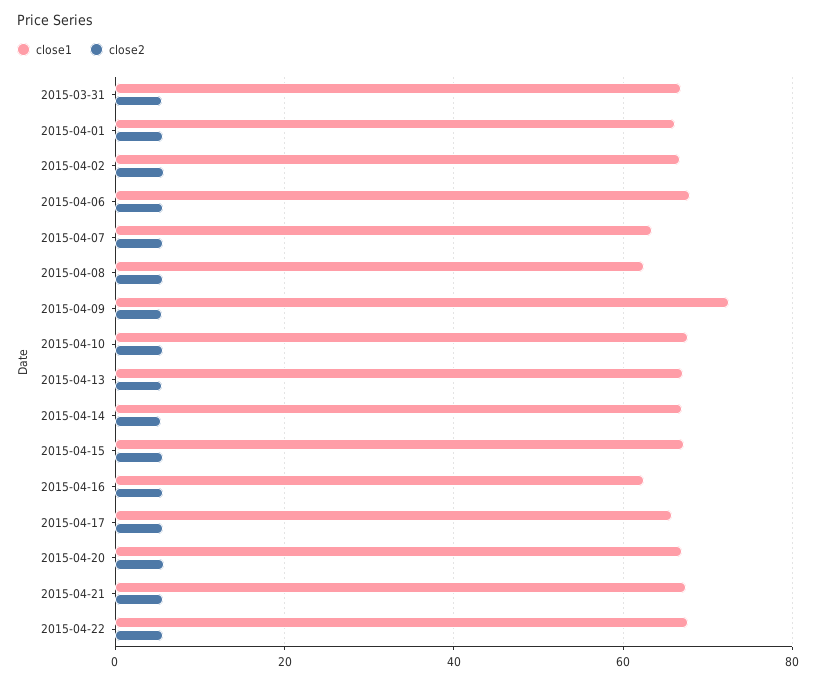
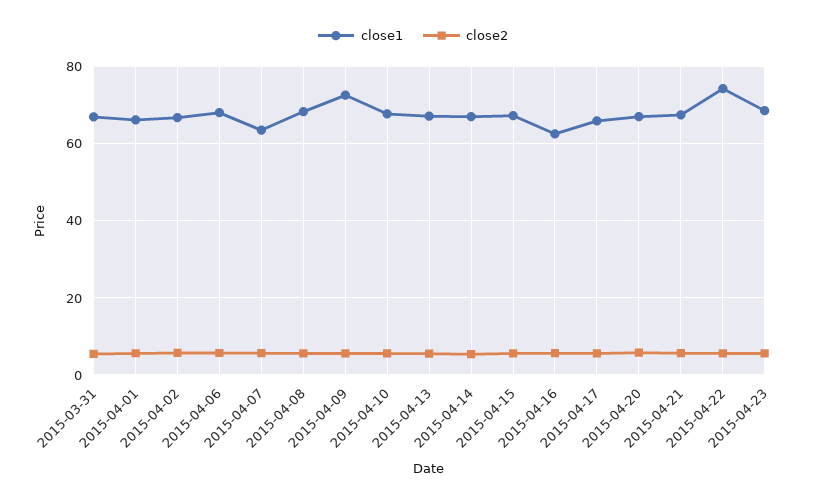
close1, 2015-04-08: 62 -> 68
close1, 2015-04-22: 68 -> 74
close1, 2015-04-23: none -> 68
close2, 2015-04-23: none -> 6

